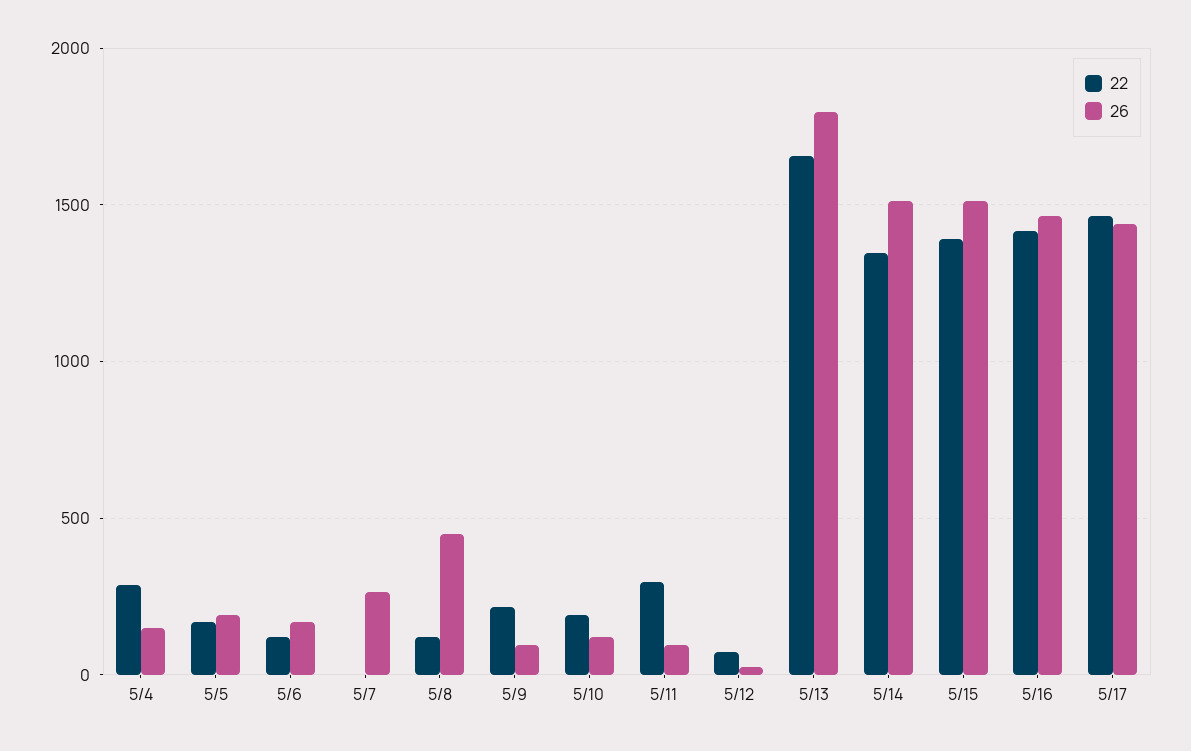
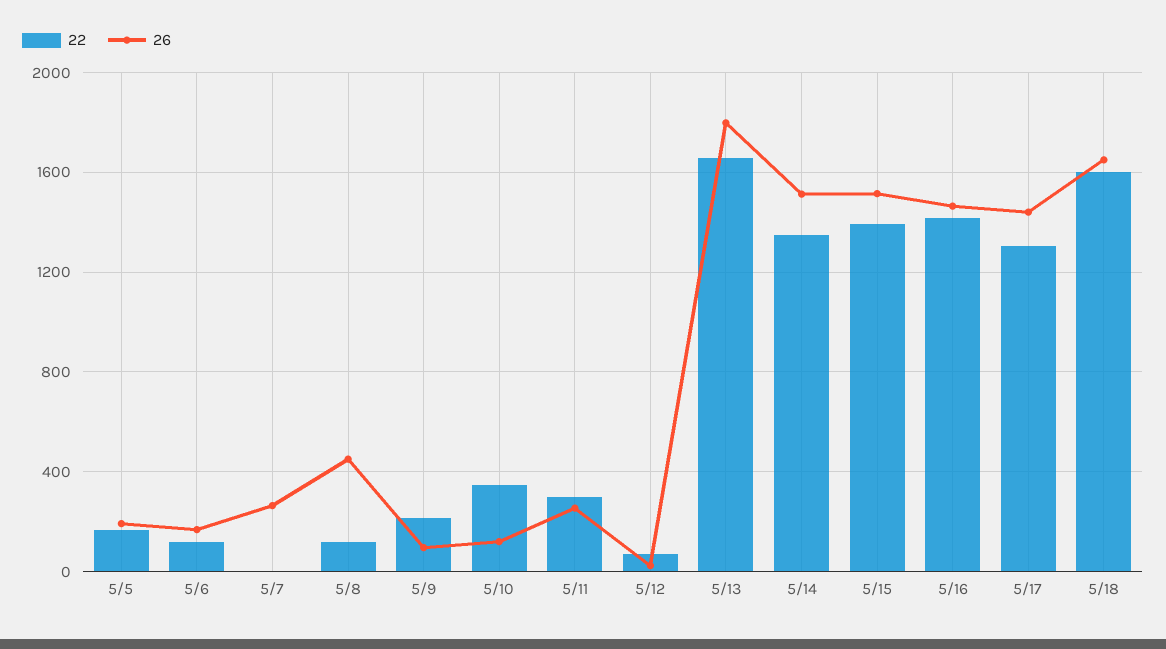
22, 5/4: 300 -> none
26, 5/4: 150 -> none
22, 5/10: 200 -> 350
26, 5/11: 100 -> 250
22, 5/17: 1450 -> 1300
22, 5/18: none -> 1600
26, 5/18: none -> 1650

